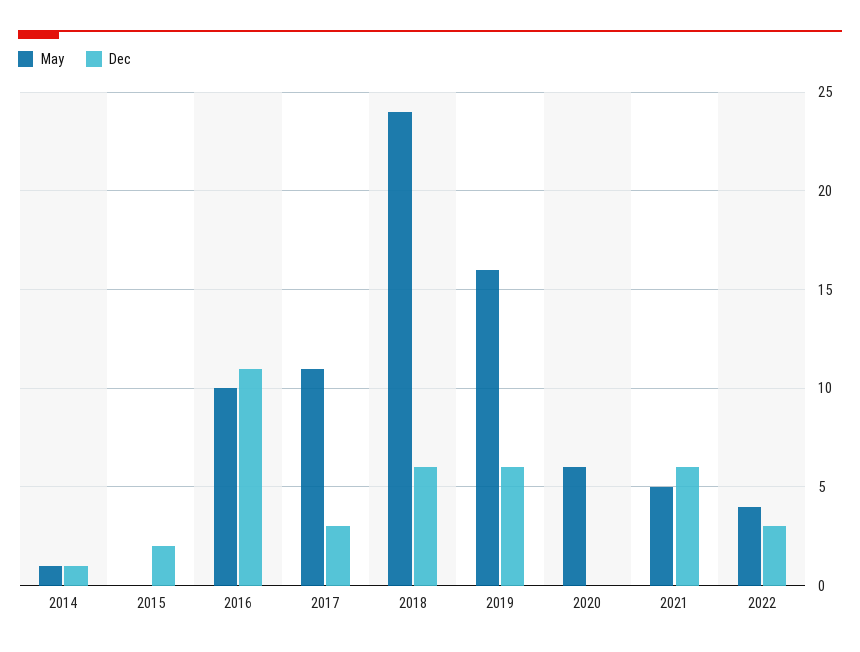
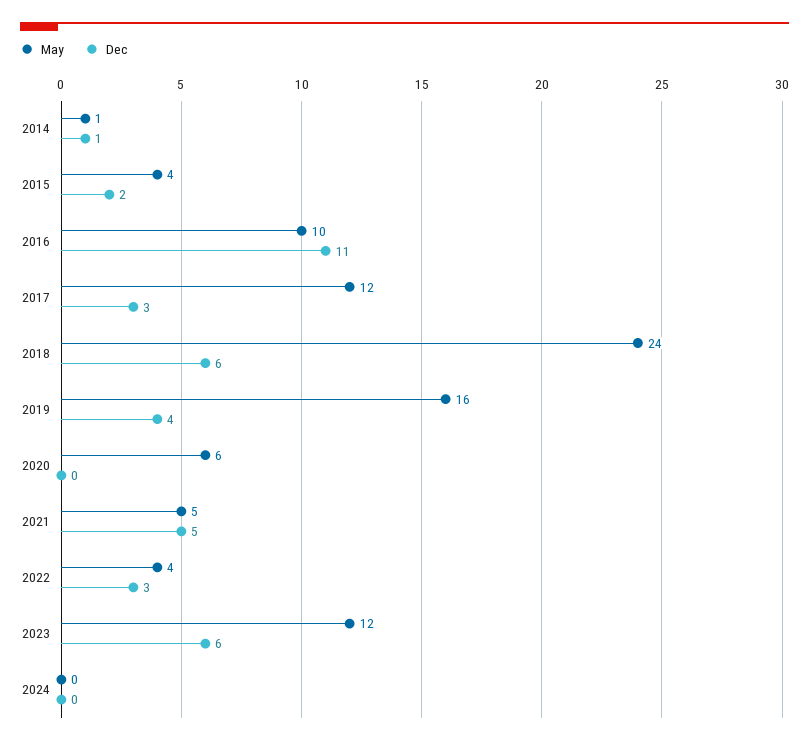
May, 2015: 0 -> 4
May, 2017: 11 -> 12
Dec, 2019: 6 -> 4
Dec, 2021: 6 -> 5
May, 2023: none -> 12
Dec, 2023: none -> 6
May, 2024: none -> 0
Dec, 2024: none -> 0

